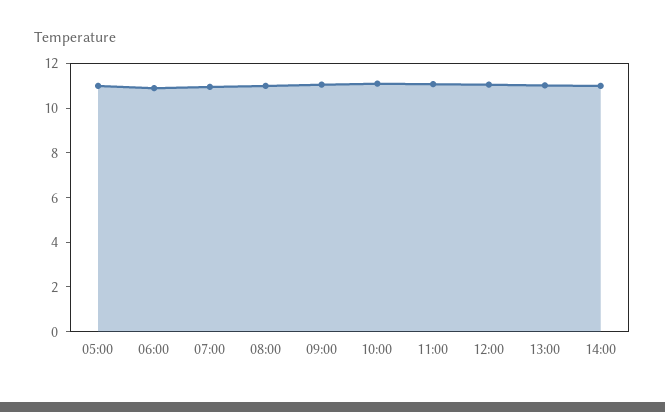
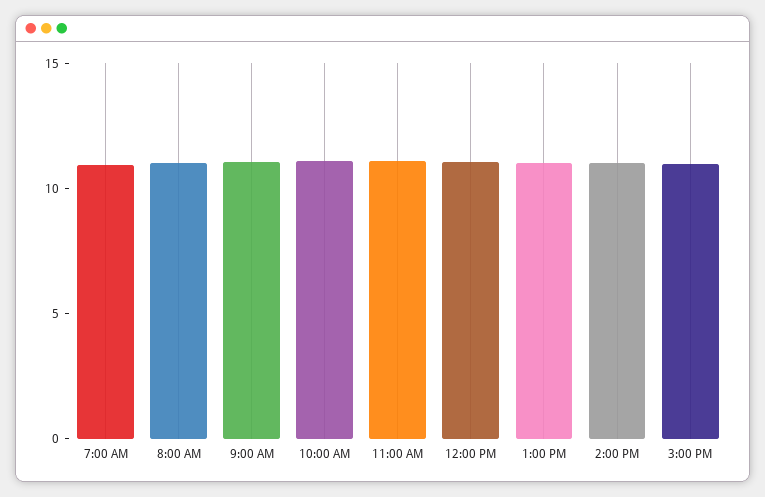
05:00: 11 -> none
06:00: 11 -> none
3:00 PM: none -> 11

